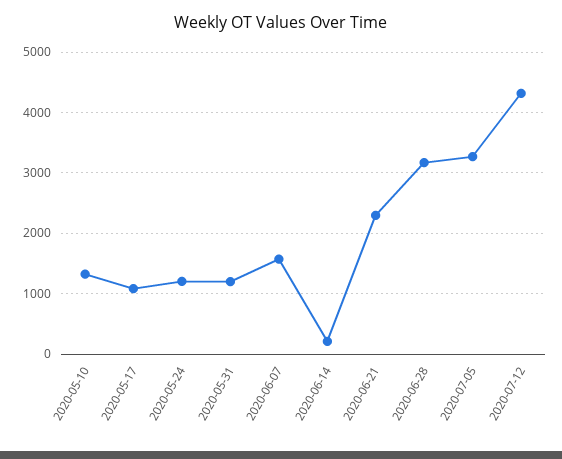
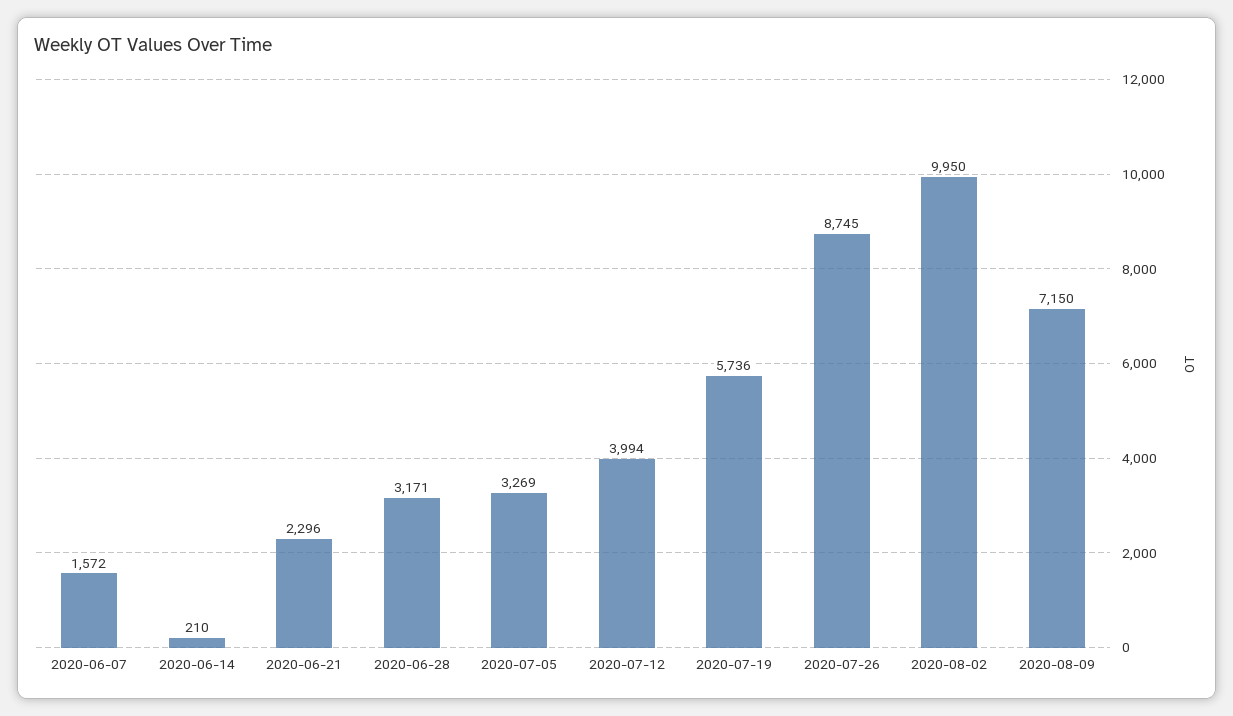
2020-05-10: 1300 -> none
2020-05-17: 1100 -> none
2020-05-24: 1200 -> none
2020-05-31: 1200 -> none
2020-07-12: 4300 -> 3994
2020-07-19: none -> 5736
2020-07-26: none -> 8745
2020-08-02: none -> 9950
2020-08-09: none -> 7150

